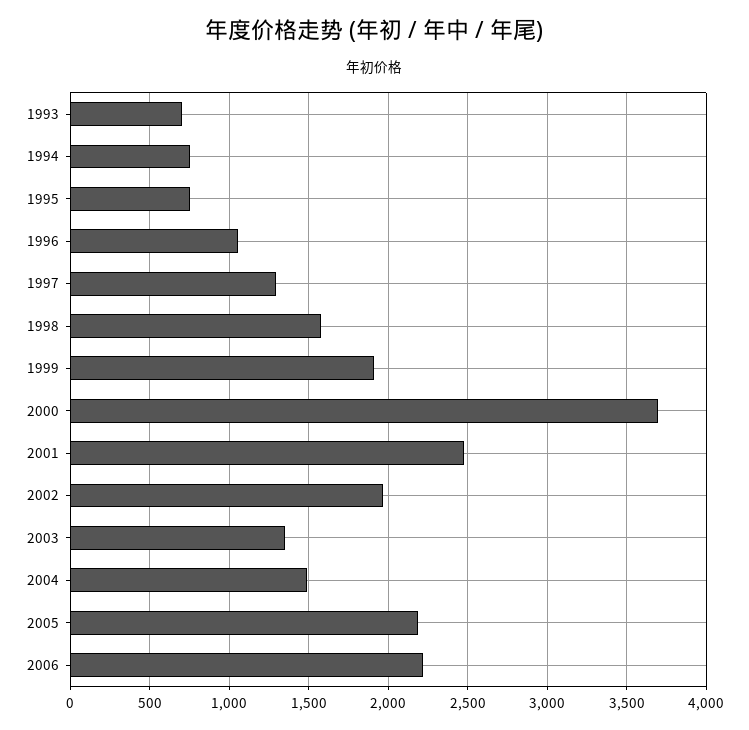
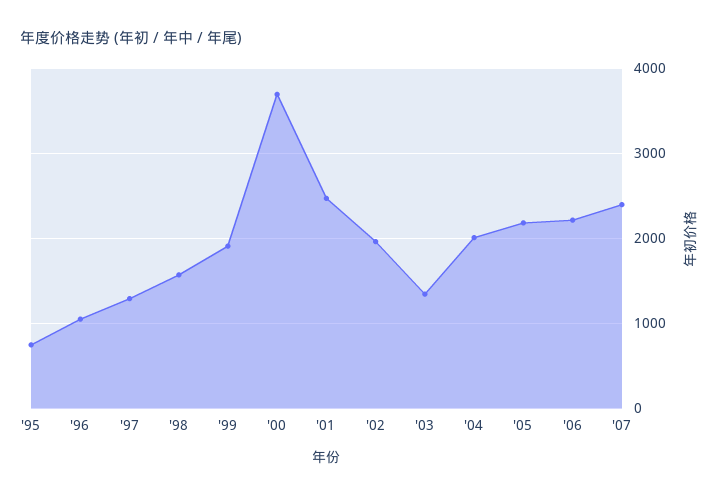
1993: 700 -> none
1994: 750 -> none
2004: 1500 -> 2000
'07: none -> 2400

